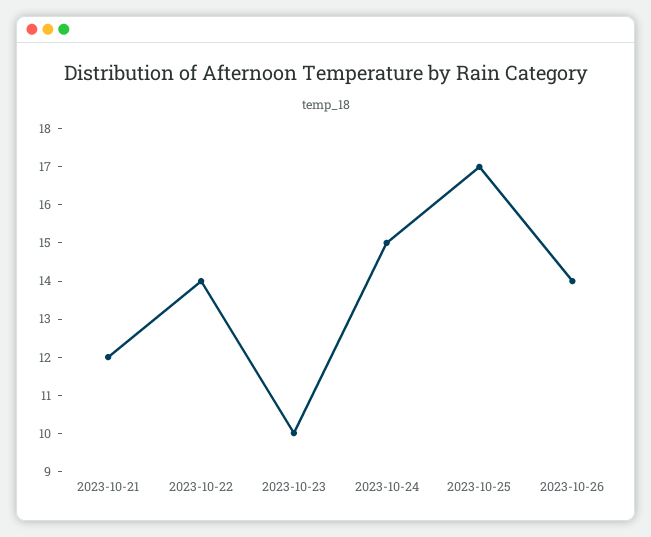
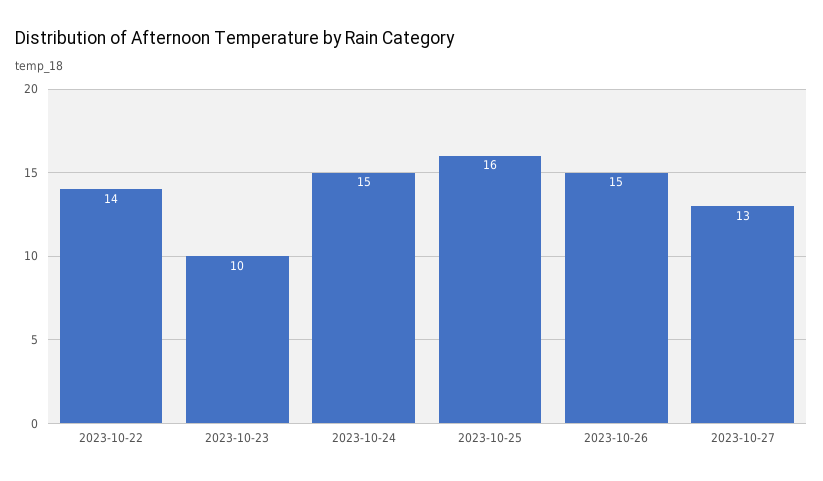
2023-10-21: 12 -> none
2023-10-25: 17 -> 16
2023-10-26: 14 -> 15
2023-10-27: none -> 13

